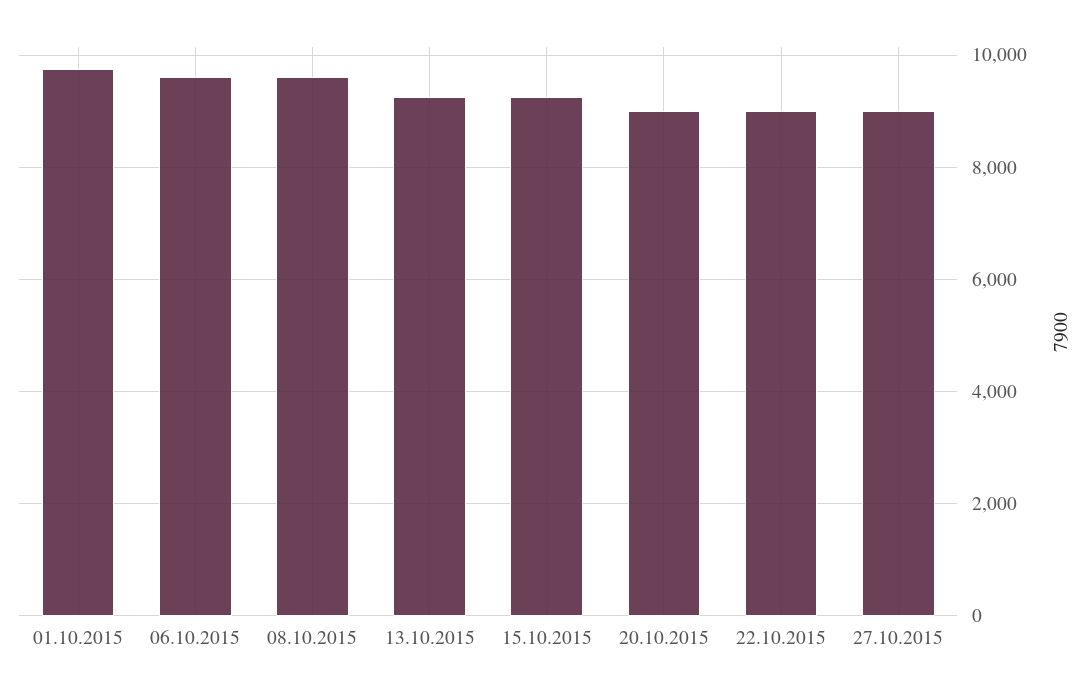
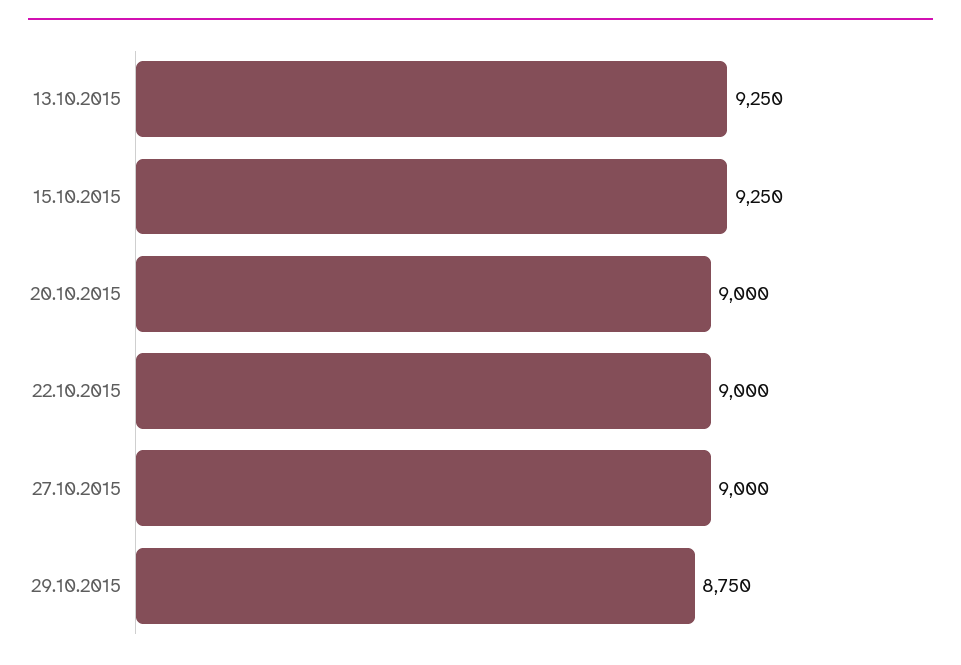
01.10.2015: 9800 -> none
06.10.2015: 9600 -> none
08.10.2015: 9600 -> none
29.10.2015: none -> 8750

